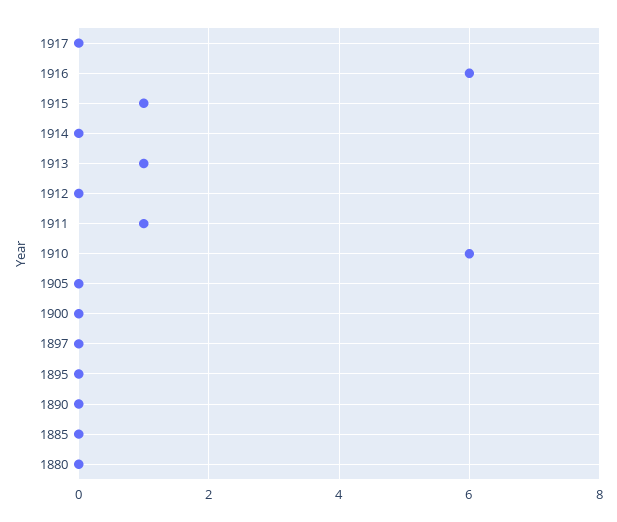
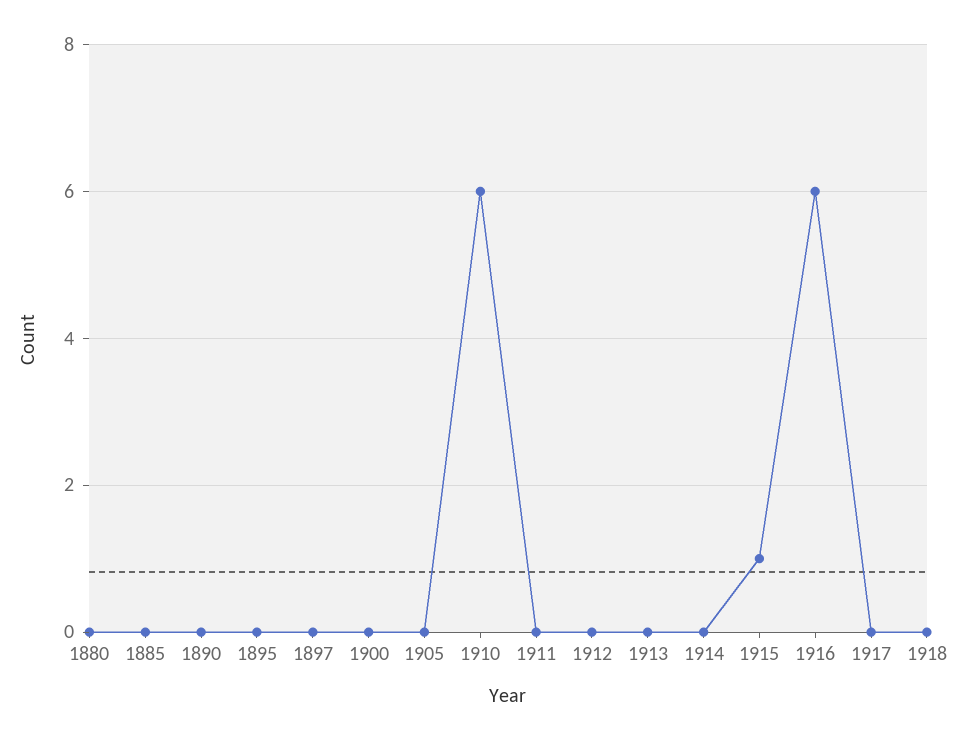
1913: 1 -> 0
1911: 1 -> 0
1918: none -> 0

